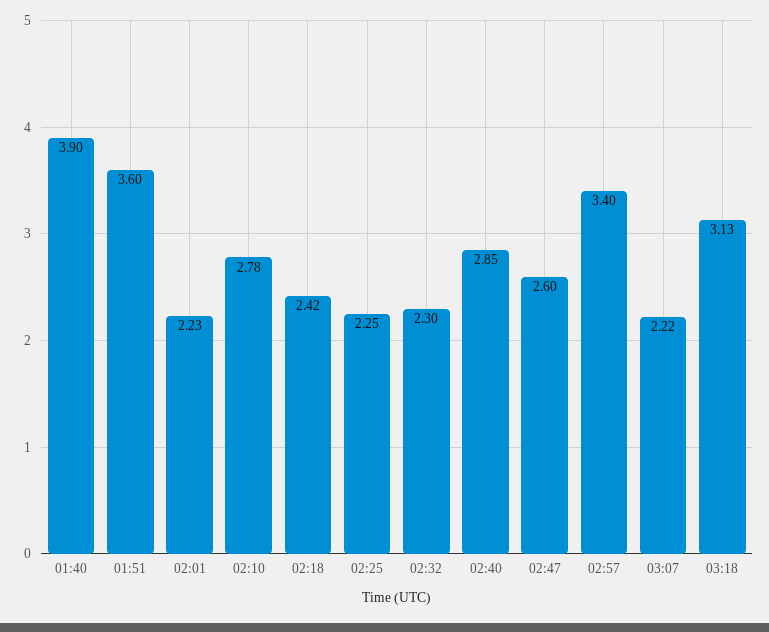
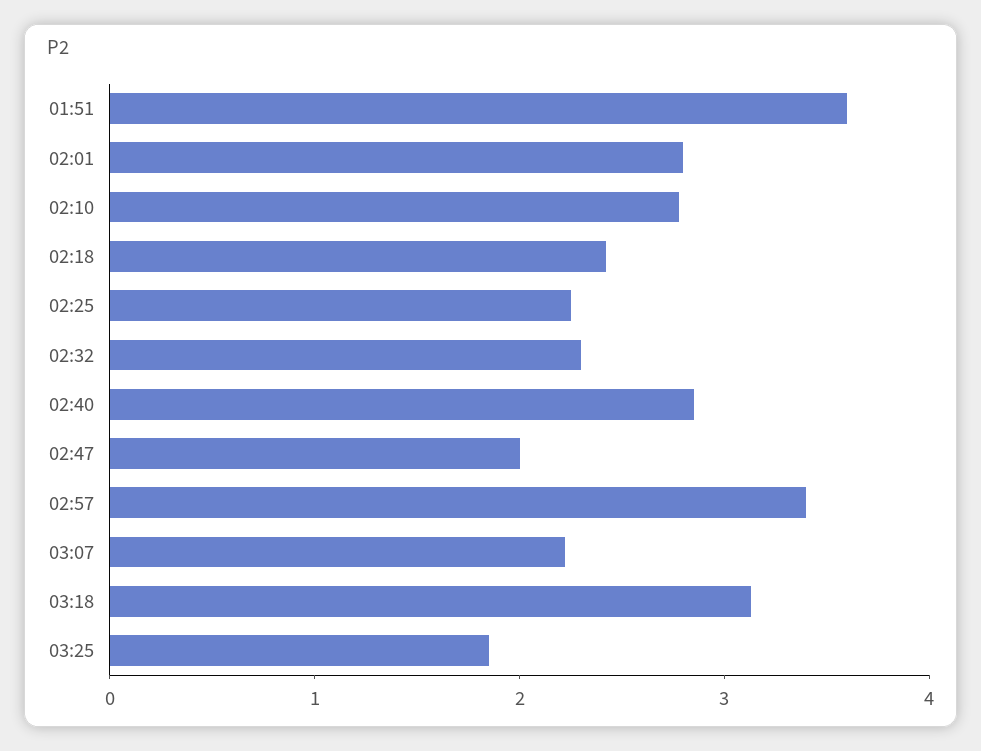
01:40: 3.9 -> none
02:01: 2.23 -> 2.8
02:47: 2.6 -> 2
03:25: none -> 1.8

